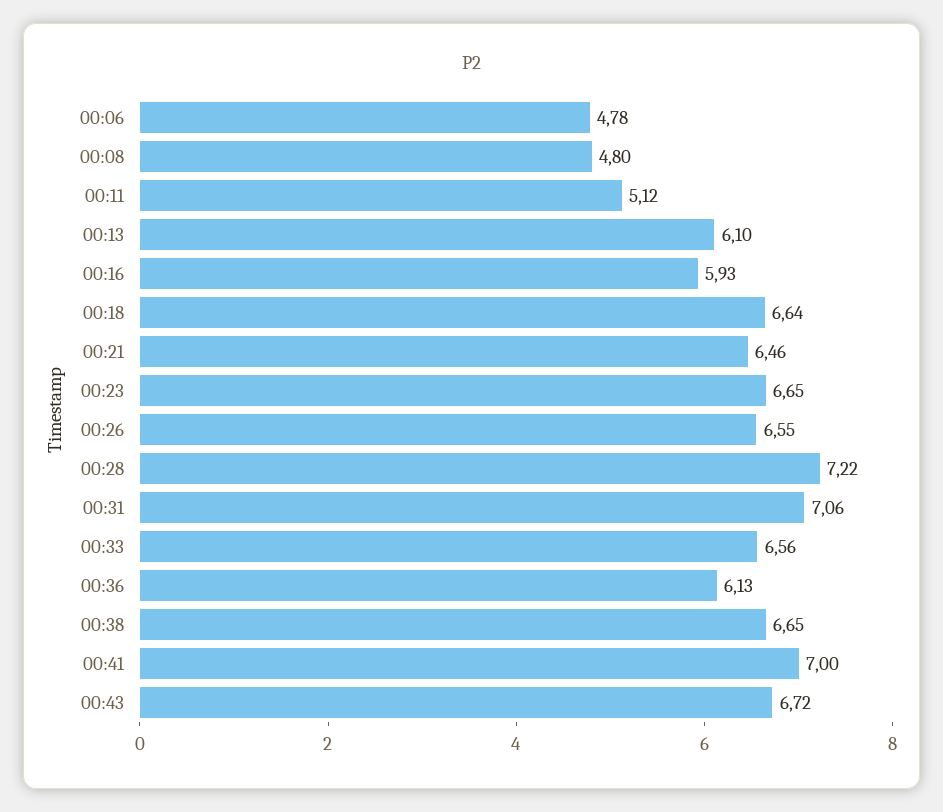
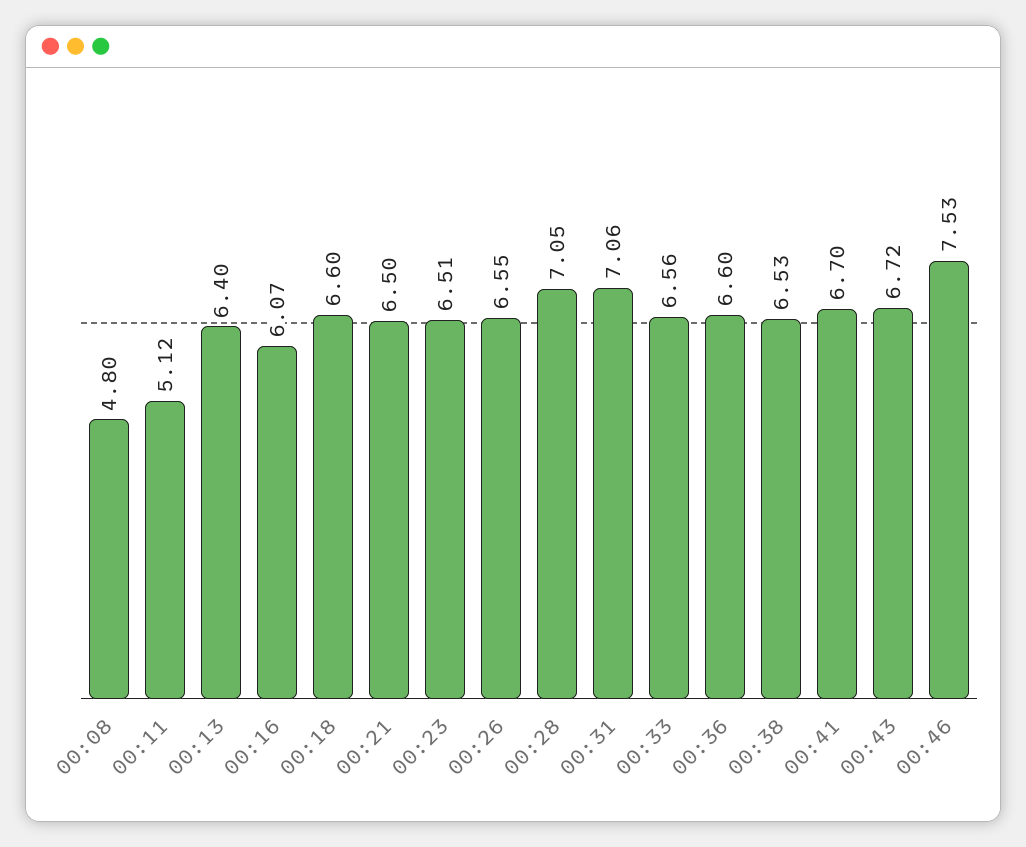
00:06: 4.78 -> none
00:13: 6.1 -> 6.4
00:16: 5.93 -> 6.07
00:18: 6.64 -> 6.6
00:21: 6.46 -> 6.5
00:23: 6.65 -> 6.51
00:28: 7.22 -> 7.05
00:36: 6.13 -> 6.6
00:38: 6.65 -> 6.53
00:41: 7 -> 6.7
00:46: none -> 7.53

